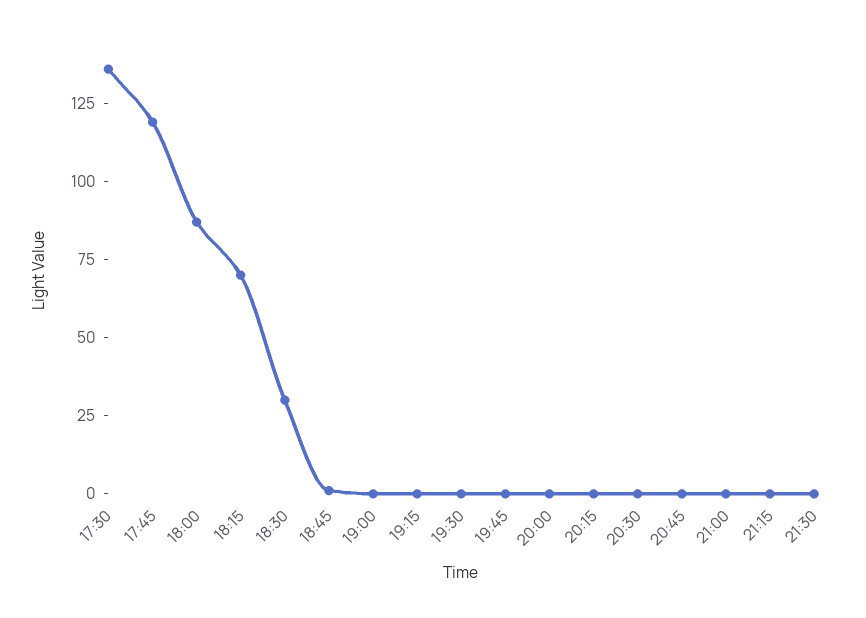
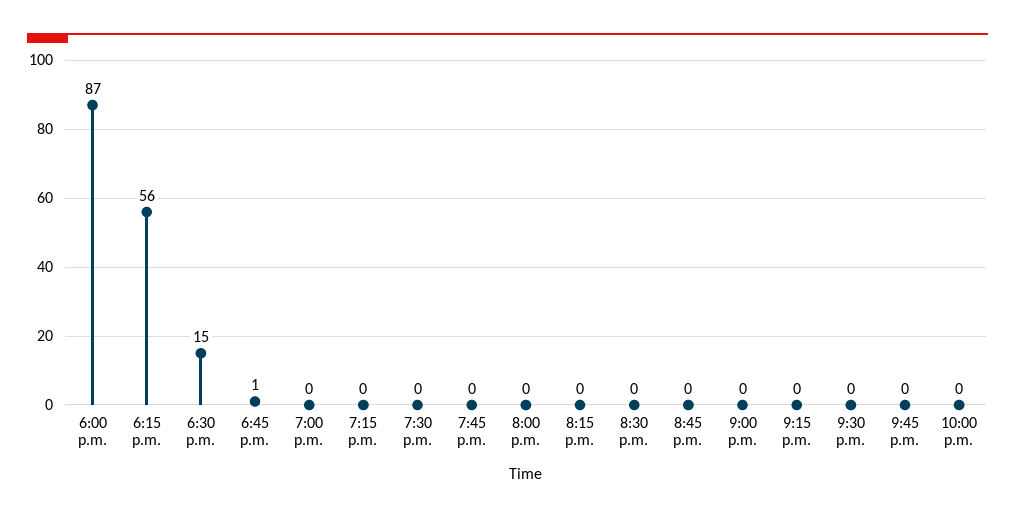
17:30: 135 -> none
17:45: 120 -> none
18:15: 70 -> 56
18:30: 30 -> 15
9:45 p.m.: none -> 0
10:00 p.m.: none -> 0

